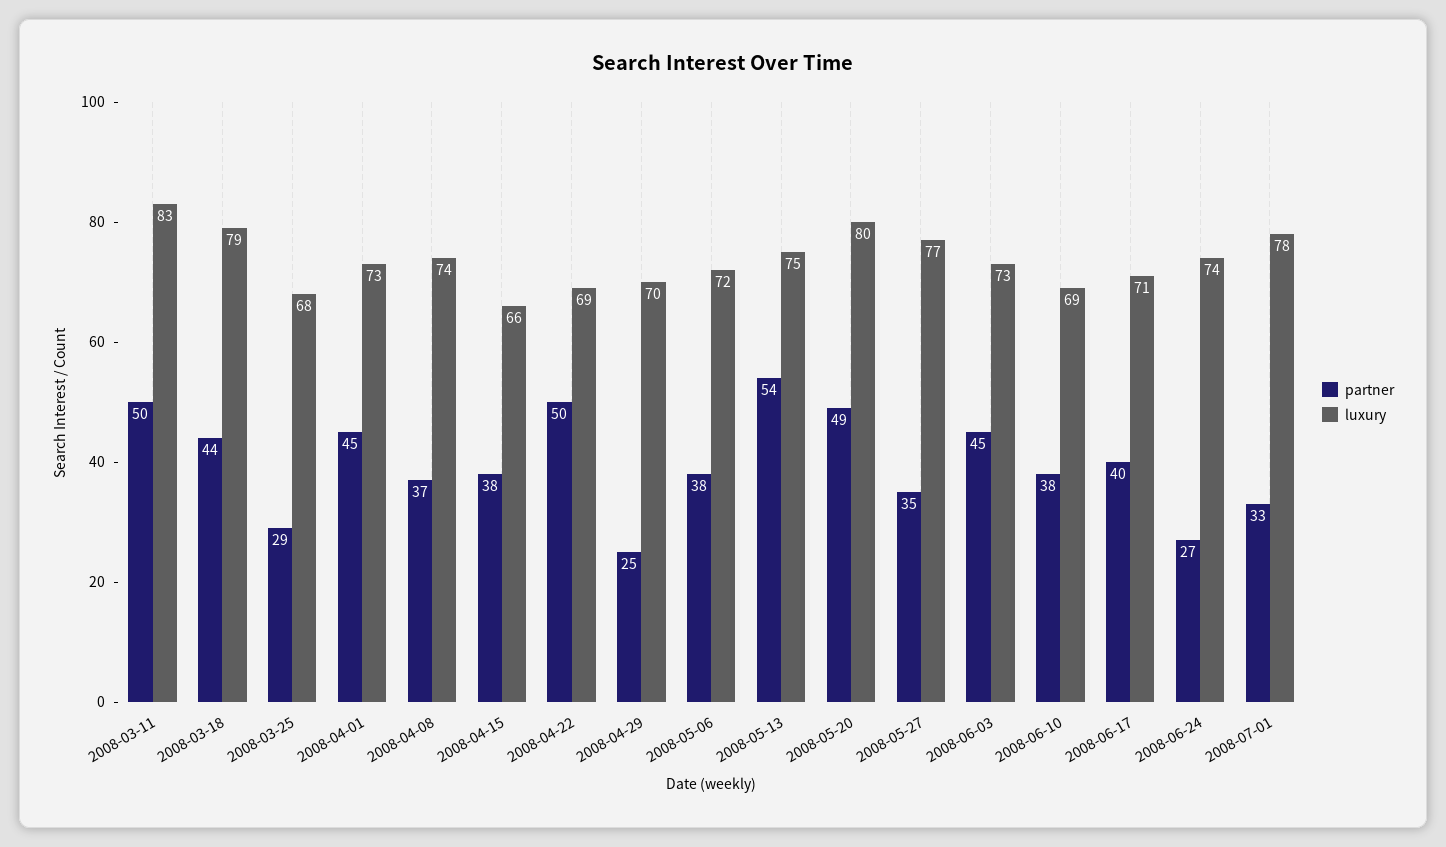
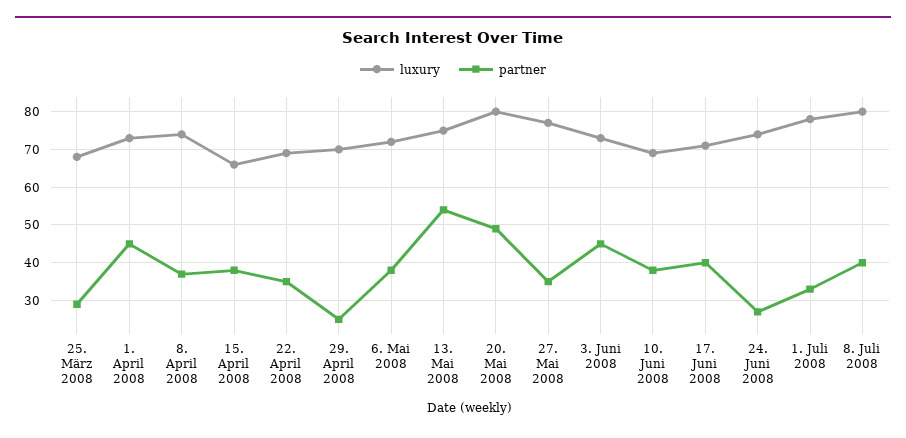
partner, 2008-03-11: 50 -> none
luxury, 2008-03-11: 83 -> none
partner, 2008-03-18: 44 -> none
luxury, 2008-03-18: 79 -> none
partner, 2008-04-22: 50 -> 35
luxury, 8. Juli 2008: none -> 80
partner, 8. Juli 2008: none -> 40

